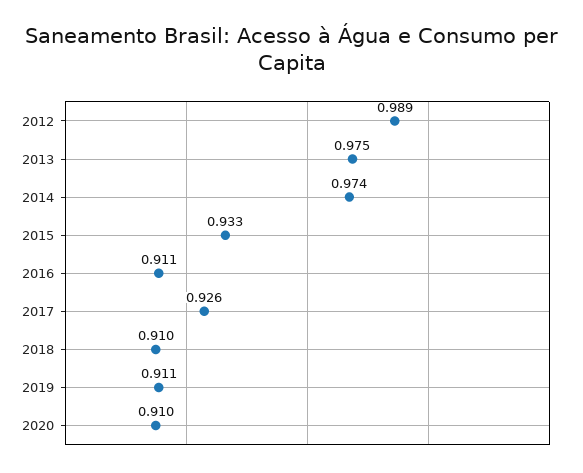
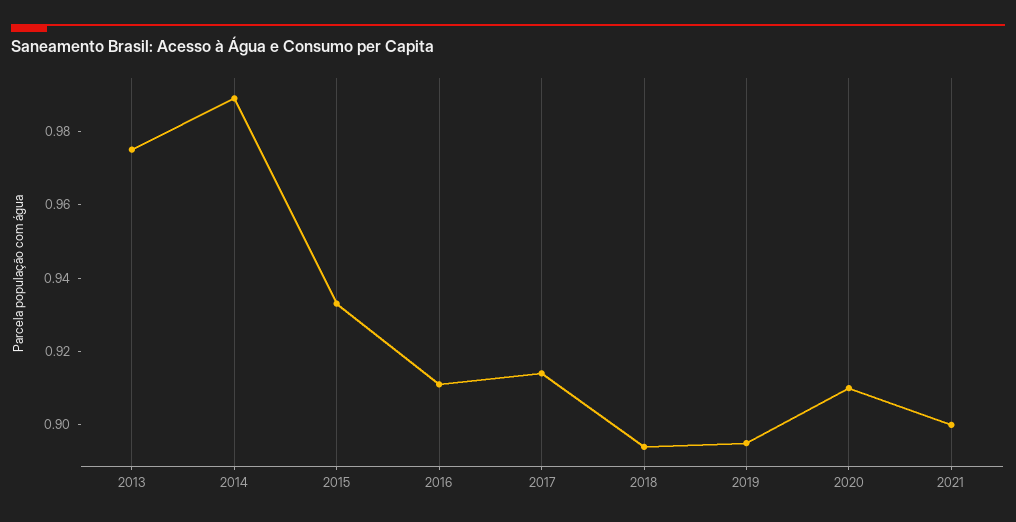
2012: 0.989 -> none
2014: 0.974 -> 0.99
2017: 0.926 -> 0.915
2018: 0.91 -> 0.895
2019: 0.911 -> 0.895
2021: none -> 0.9

